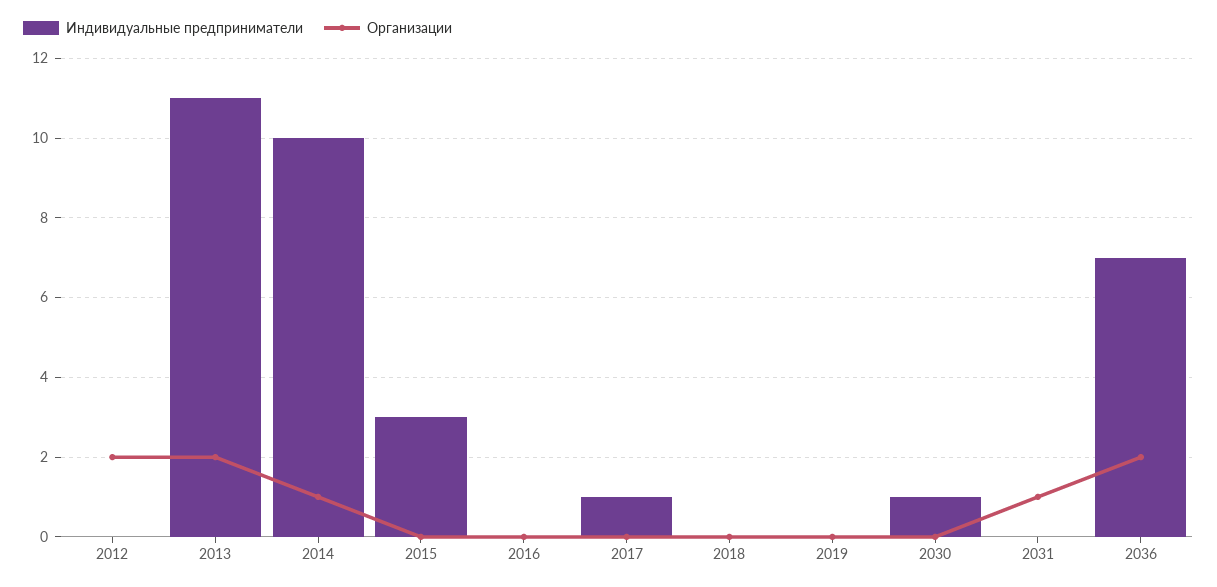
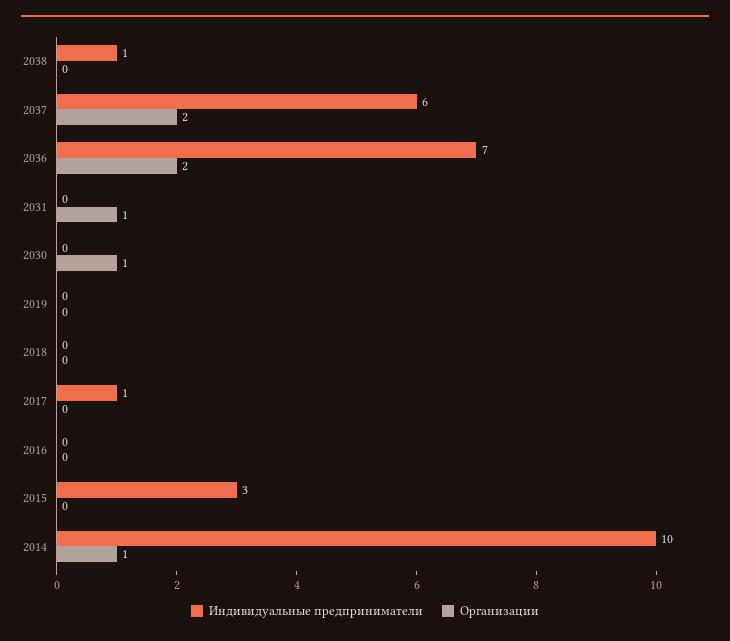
Индивидуальные предприниматели, 2012: 0 -> none
Организации, 2012: 2 -> none
Индивидуальные предприниматели, 2013: 11 -> none
Организации, 2013: 2 -> none
Индивидуальные предприниматели, 2030: 1 -> 0
Организации, 2030: 0 -> 1
Индивидуальные предприниматели, 2038: none -> 1
Организации, 2038: none -> 0
Индивидуальные предприниматели, 2037: none -> 6
Организации, 2037: none -> 2

